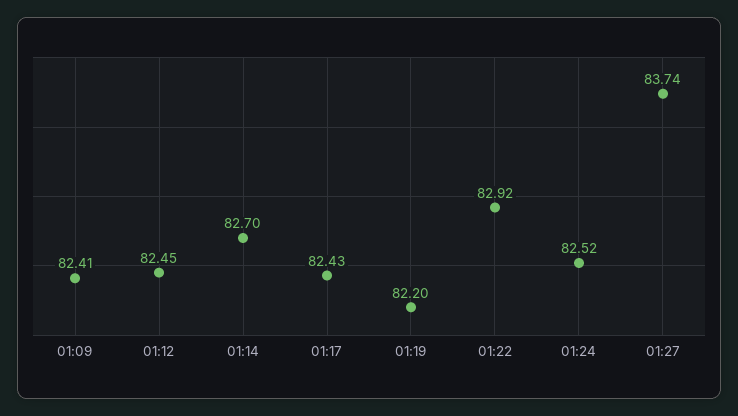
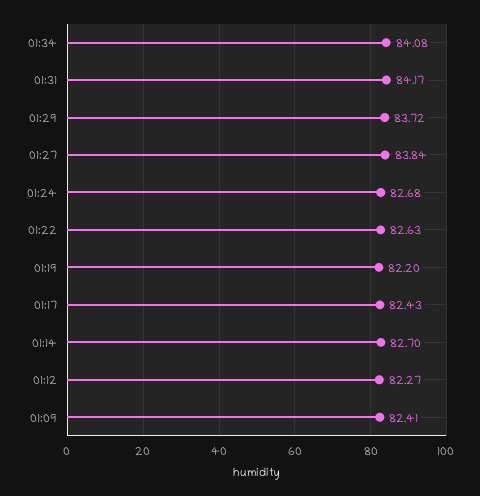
01:12: 82.45 -> 82.27
01:22: 82.92 -> 82.63
01:24: 82.52 -> 82.68
01:27: 83.74 -> 83.84
01:34: none -> 84.08
01:31: none -> 84.17
01:29: none -> 83.72

